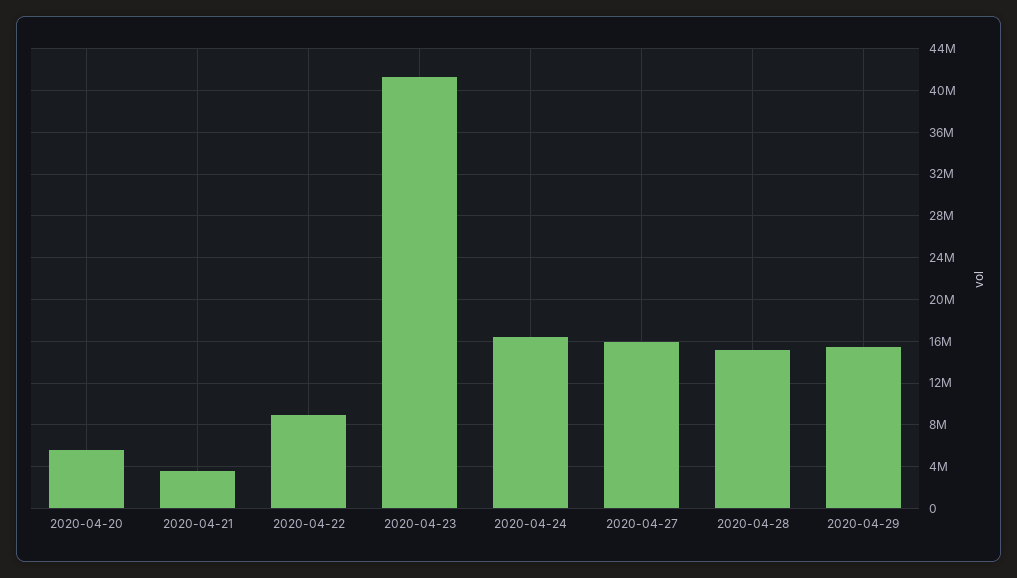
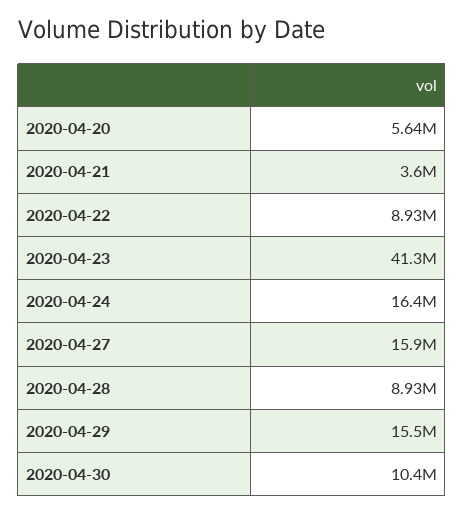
2020-04-28: 15000000 -> 8930000
2020-04-30: none -> 10400000

